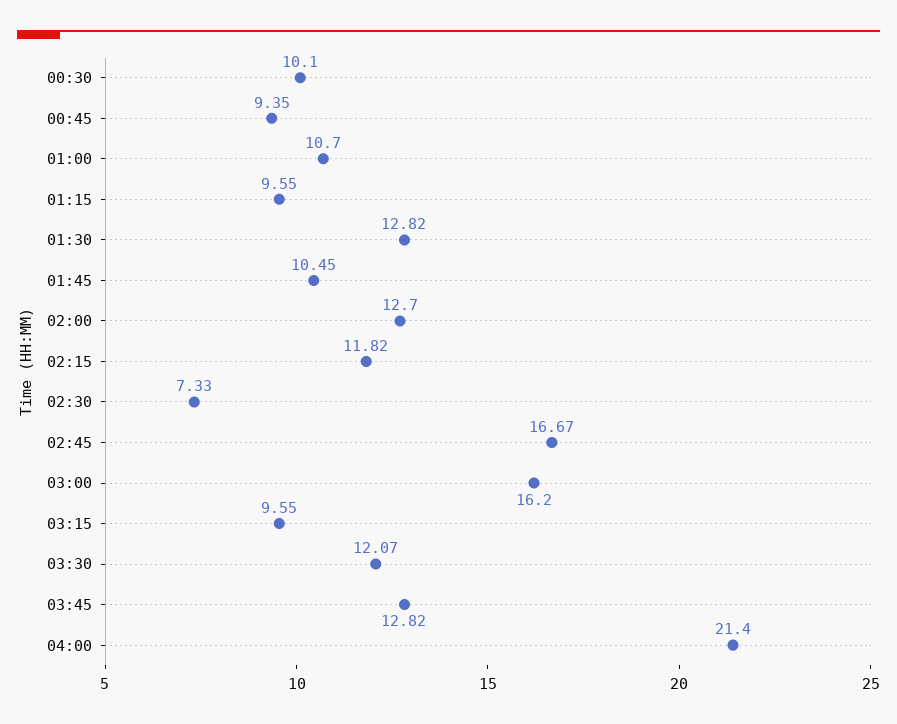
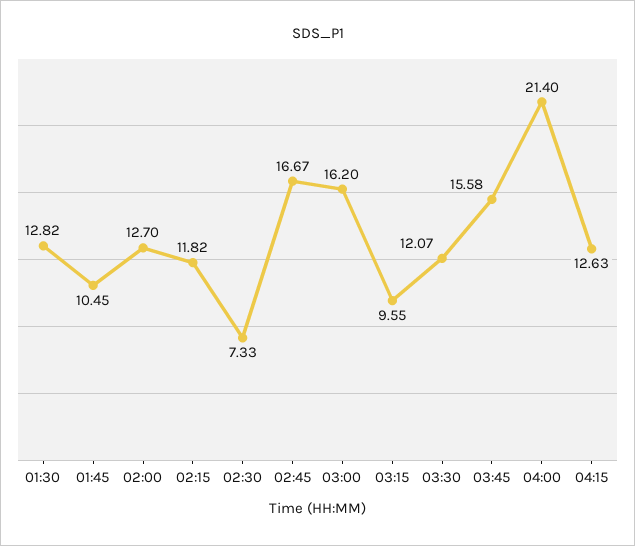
00:30: 10.1 -> none
00:45: 9.35 -> none
01:00: 10.7 -> none
01:15: 9.55 -> none
03:45: 12.82 -> 15.58
04:15: none -> 12.63

